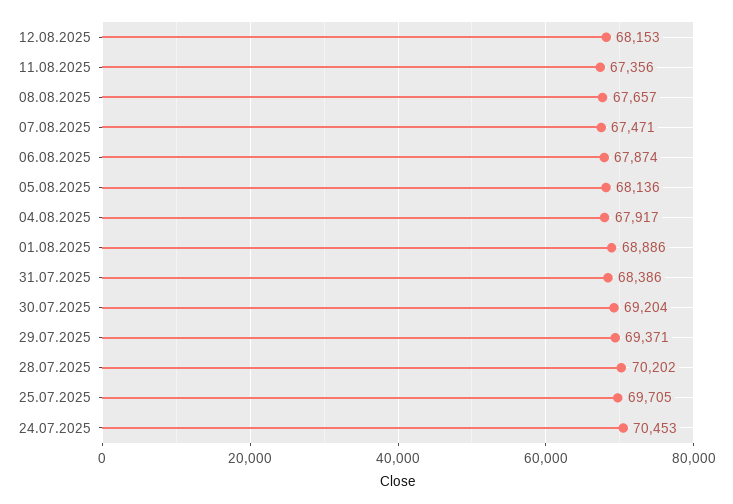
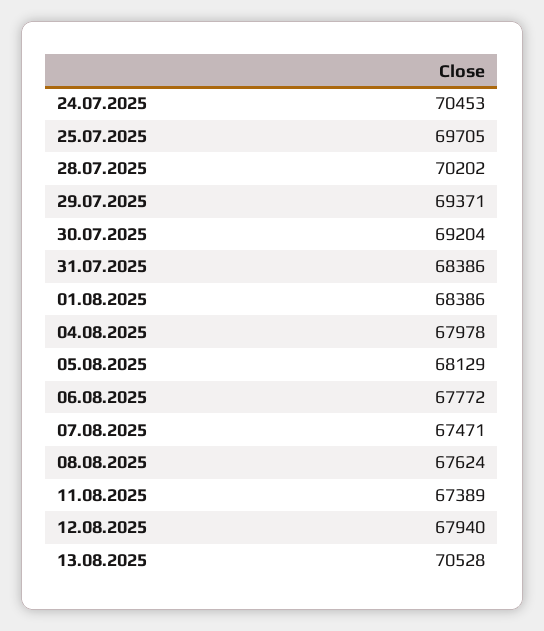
12.08.2025: 68153 -> 67940
11.08.2025: 67356 -> 67389
08.08.2025: 67657 -> 67624
06.08.2025: 67874 -> 67772
05.08.2025: 68136 -> 68129
04.08.2025: 67917 -> 67978
01.08.2025: 68886 -> 68386
13.08.2025: none -> 70528

